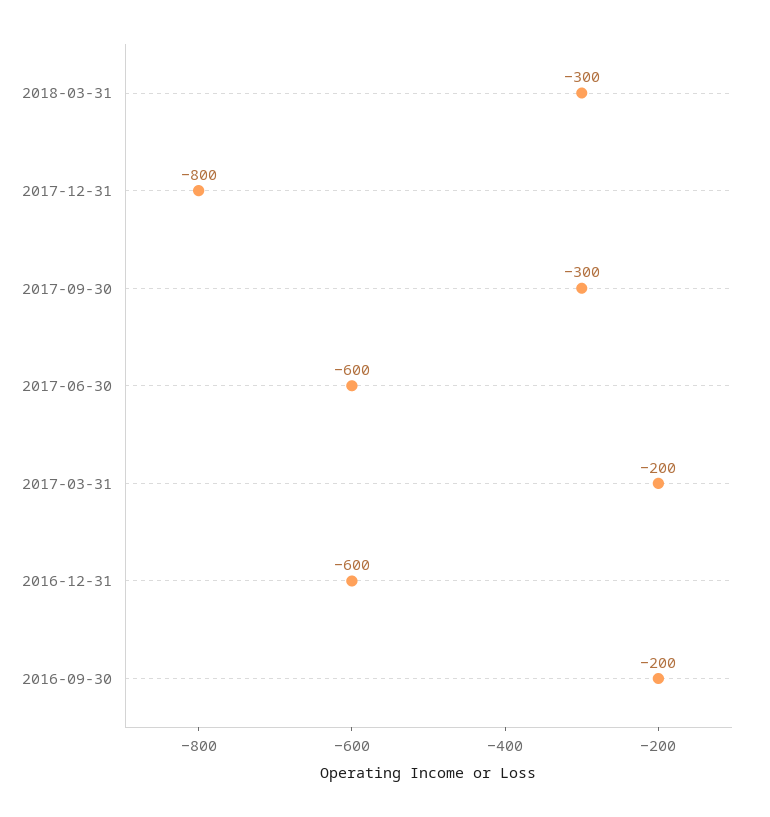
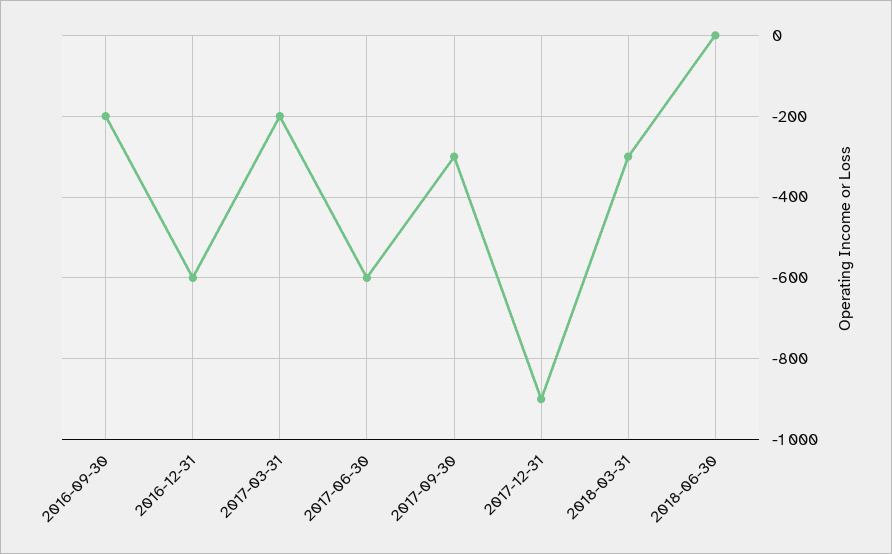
2017-12-31: -800 -> -900
2018-06-30: none -> 0

